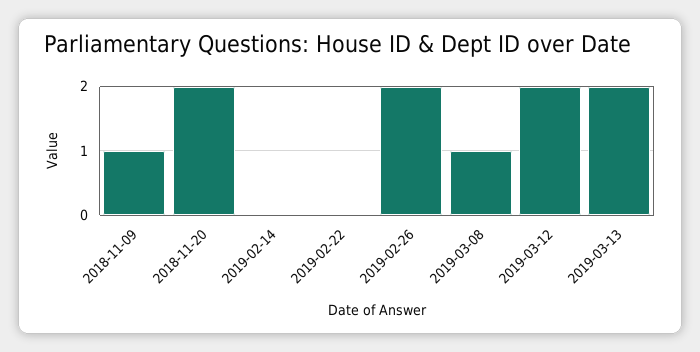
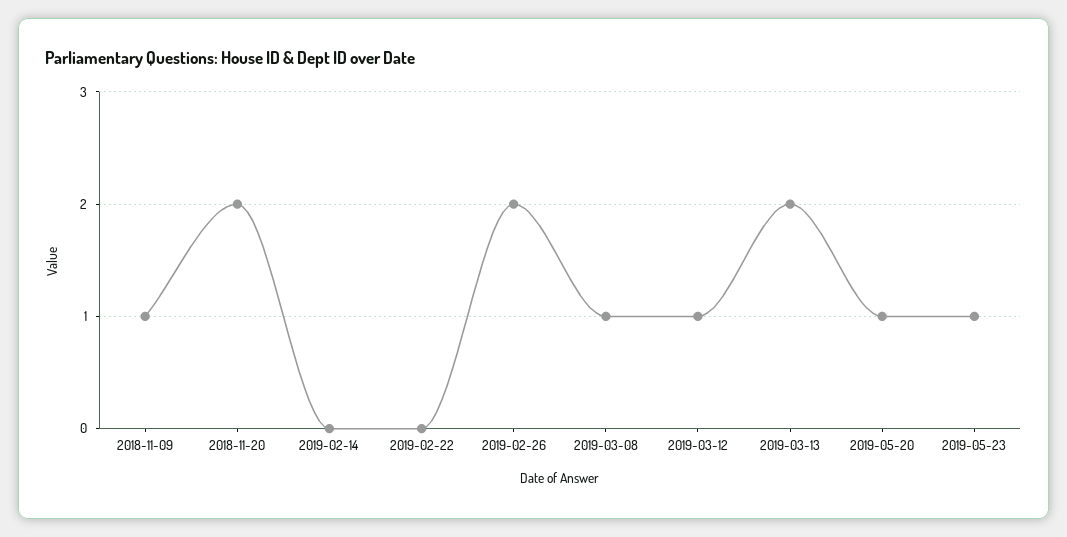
2019-03-12: 2 -> 1
2019-05-20: none -> 1
2019-05-23: none -> 1

